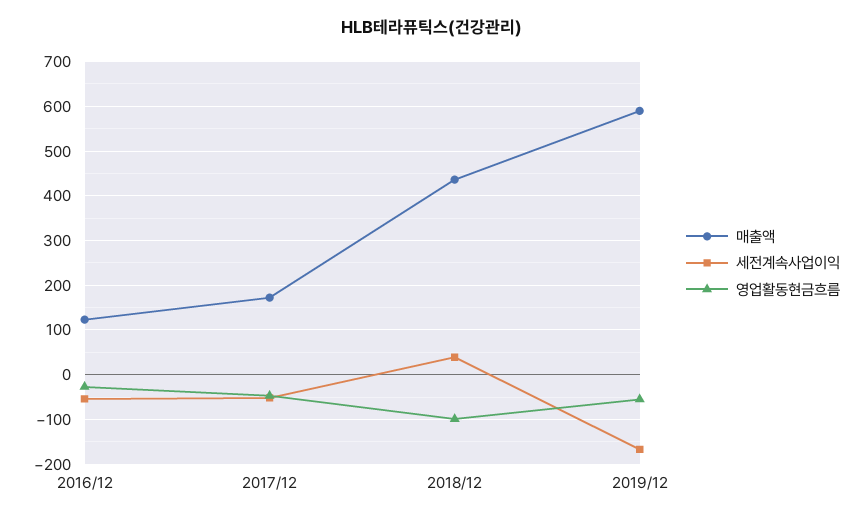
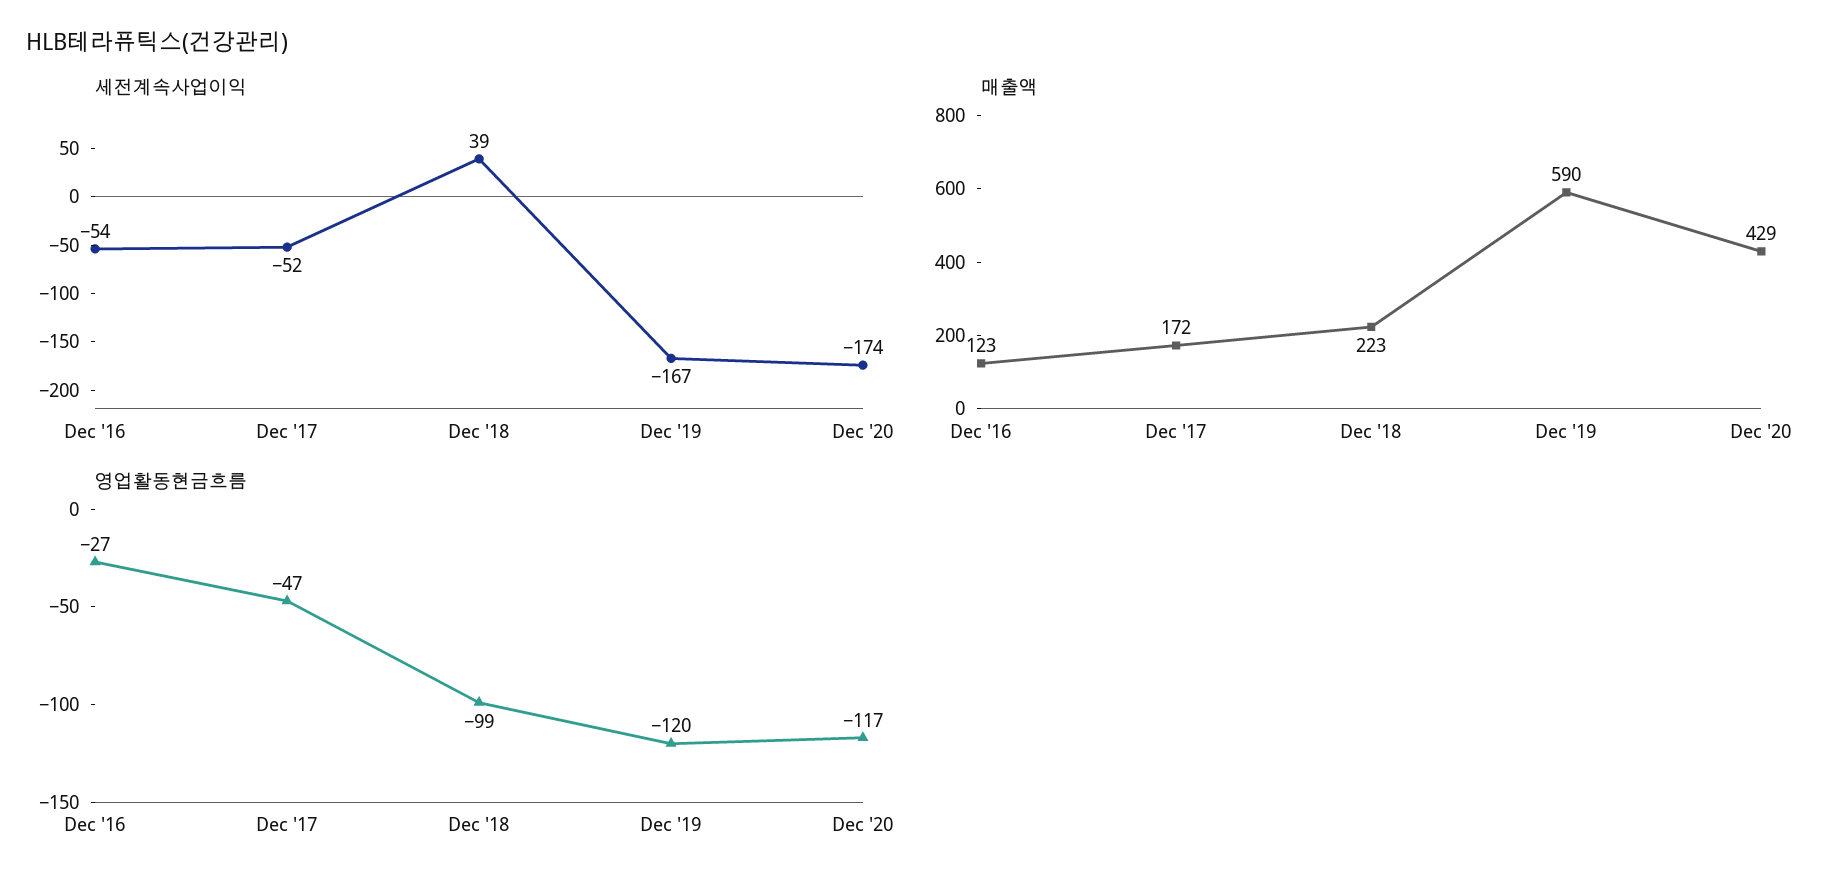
매출액, 2018/12: 440 -> 223
영업활동현금흐름, 2019/12: -60 -> -120
세전계속사업이익, Dec '20: none -> -174
매출액, Dec '20: none -> 429
영업활동현금흐름, Dec '20: none -> -117

